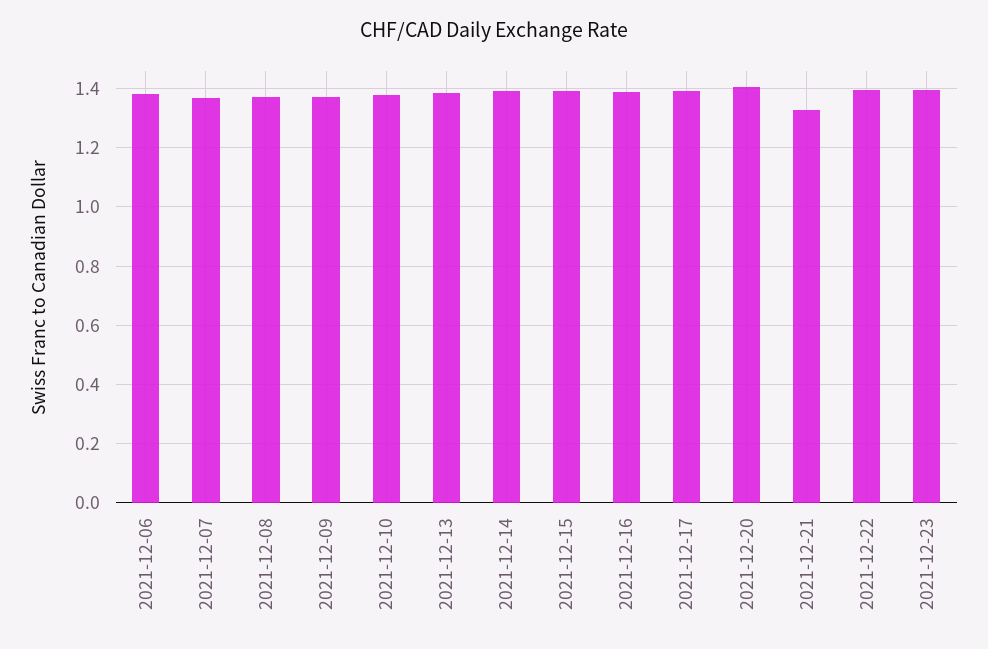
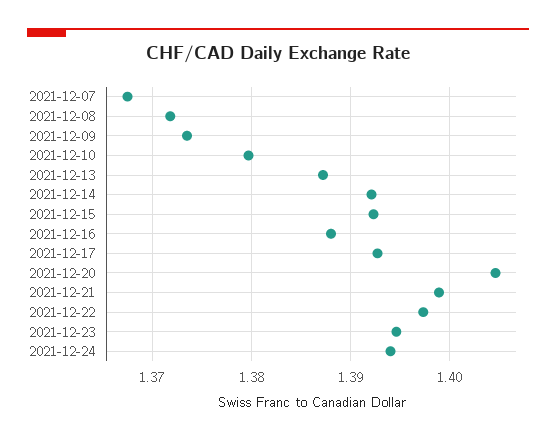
2021-12-06: 1.375 -> none
2021-12-21: 1.325 -> 1.399
2021-12-24: none -> 1.394

